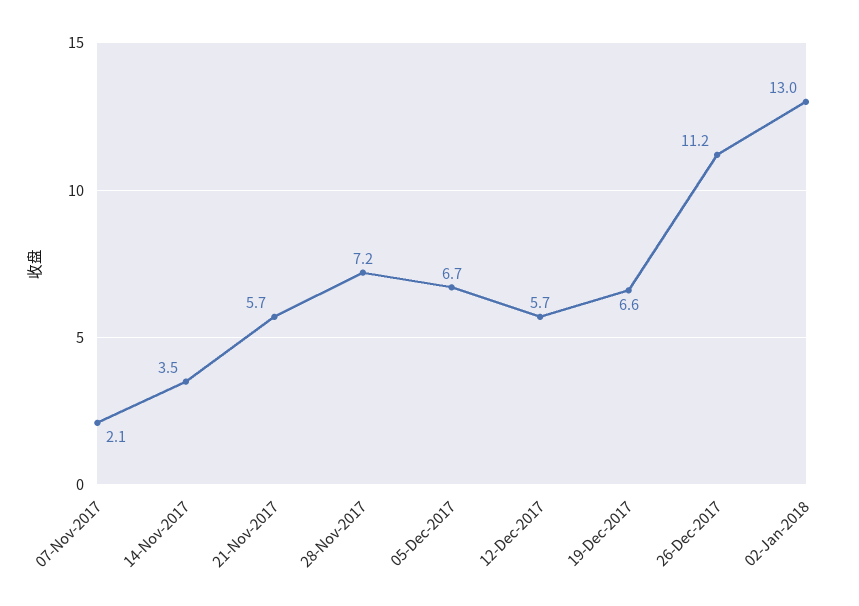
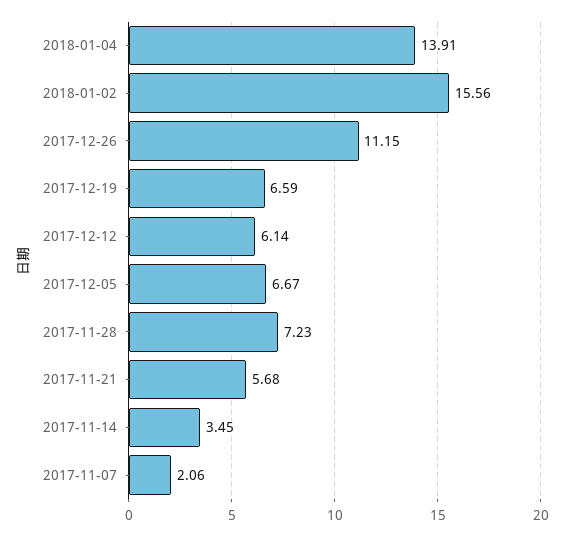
12-Dec-2017: 5.7 -> 6.14
02-Jan-2018: 13 -> 15.56
2018-01-04: none -> 13.91

